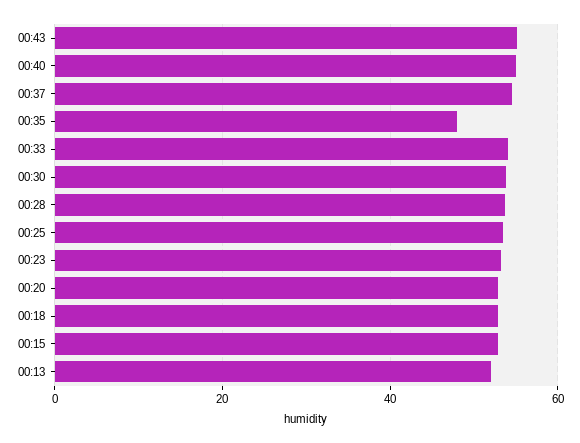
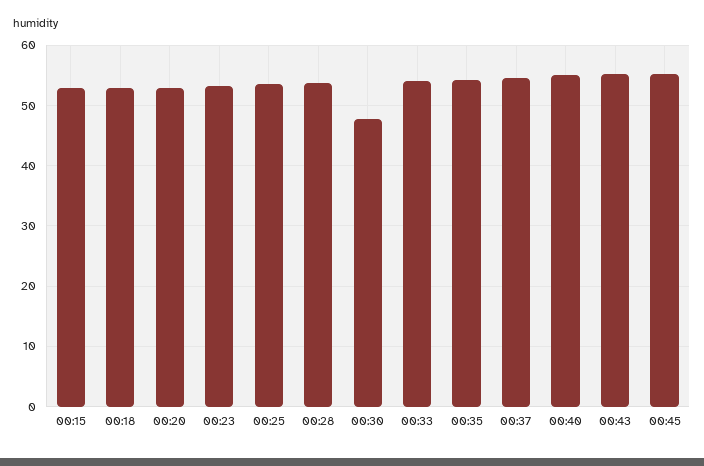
00:35: 48 -> 54
00:30: 54 -> 48
00:13: 52 -> none
00:45: none -> 55

